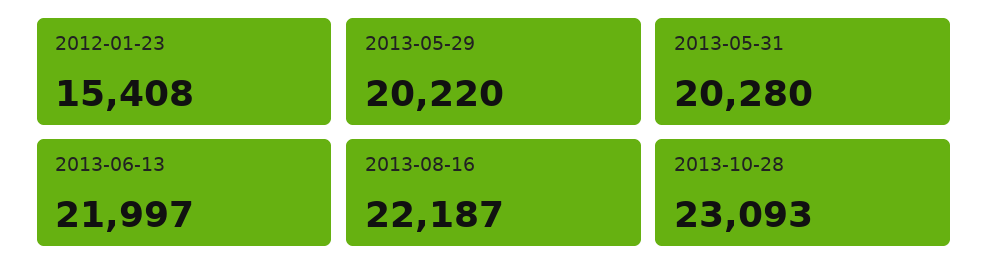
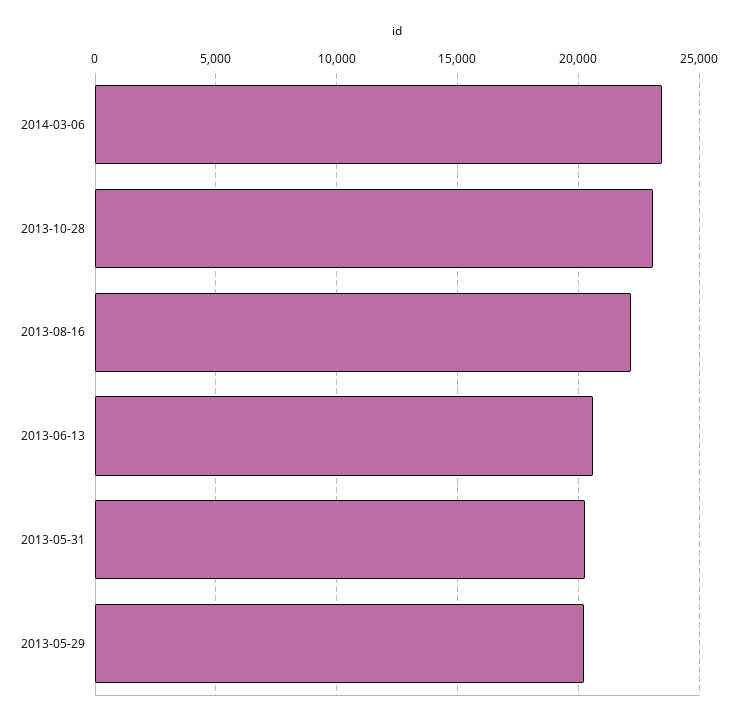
2012-01-23: 15408 -> none
2013-06-13: 21997 -> 20500
2014-03-06: none -> 23500

